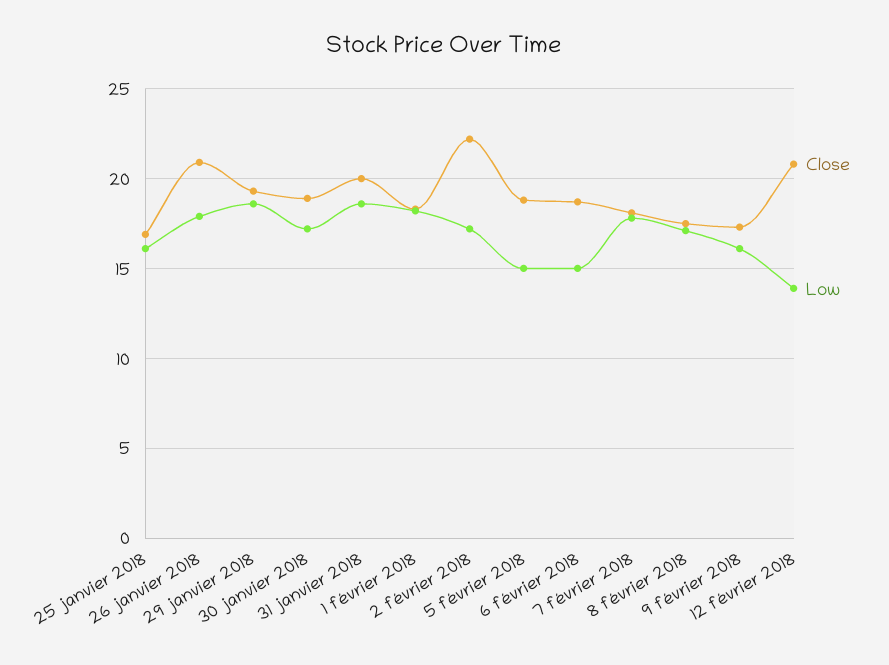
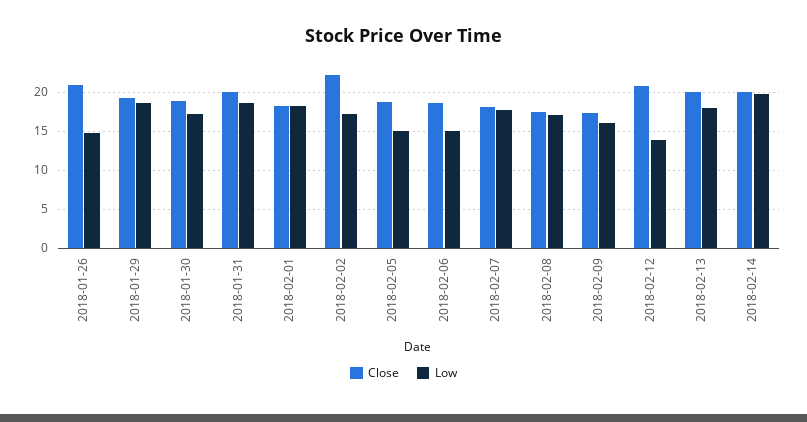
Close, 25 janvier 2018: 17 -> none
Low, 25 janvier 2018: 16 -> none
Low, 26 janvier 2018: 18 -> 15
Close, 2018-02-13: none -> 20
Low, 2018-02-13: none -> 18
Close, 2018-02-14: none -> 20
Low, 2018-02-14: none -> 20

